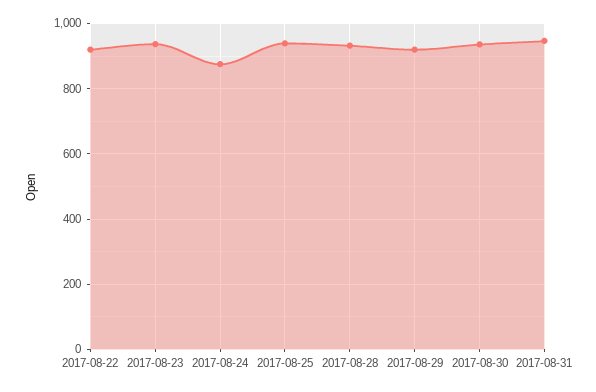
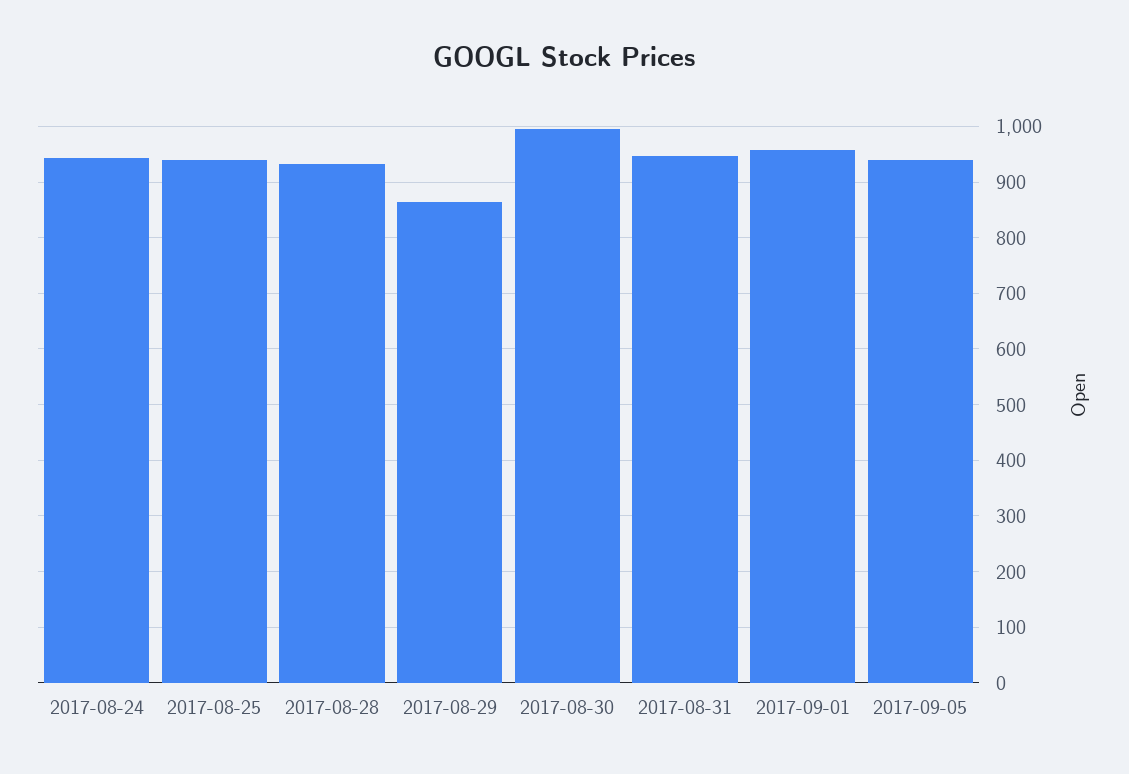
2017-08-22: 920 -> none
2017-08-23: 940 -> none
2017-08-24: 880 -> 940
2017-08-29: 920 -> 860
2017-08-30: 940 -> 1000
2017-09-01: none -> 960
2017-09-05: none -> 940

